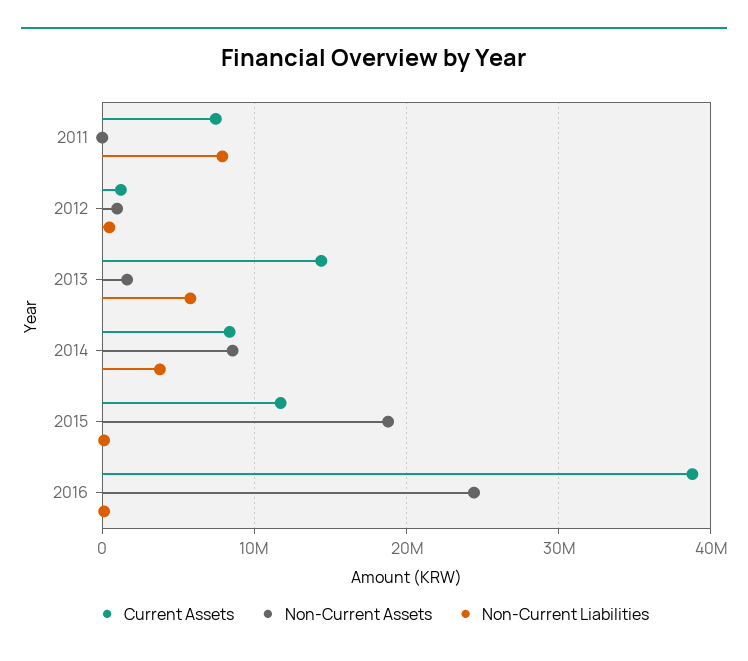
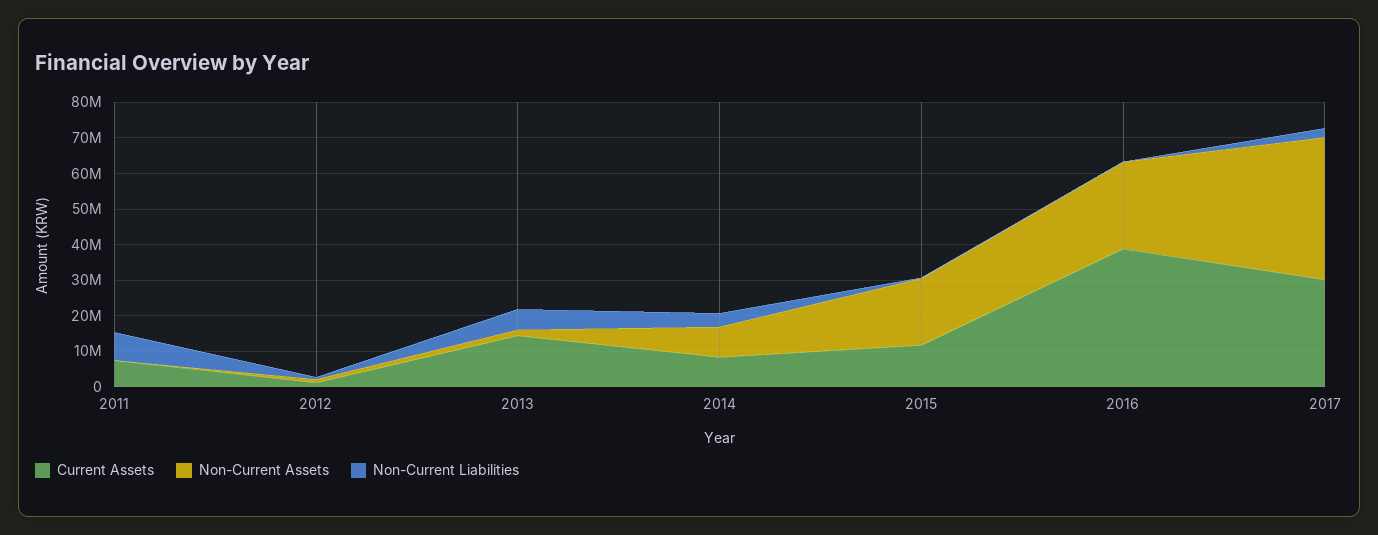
Current Assets, 2017: none -> 30000000
Non-Current Assets, 2017: none -> 40000000
Non-Current Liabilities, 2017: none -> 2500000

